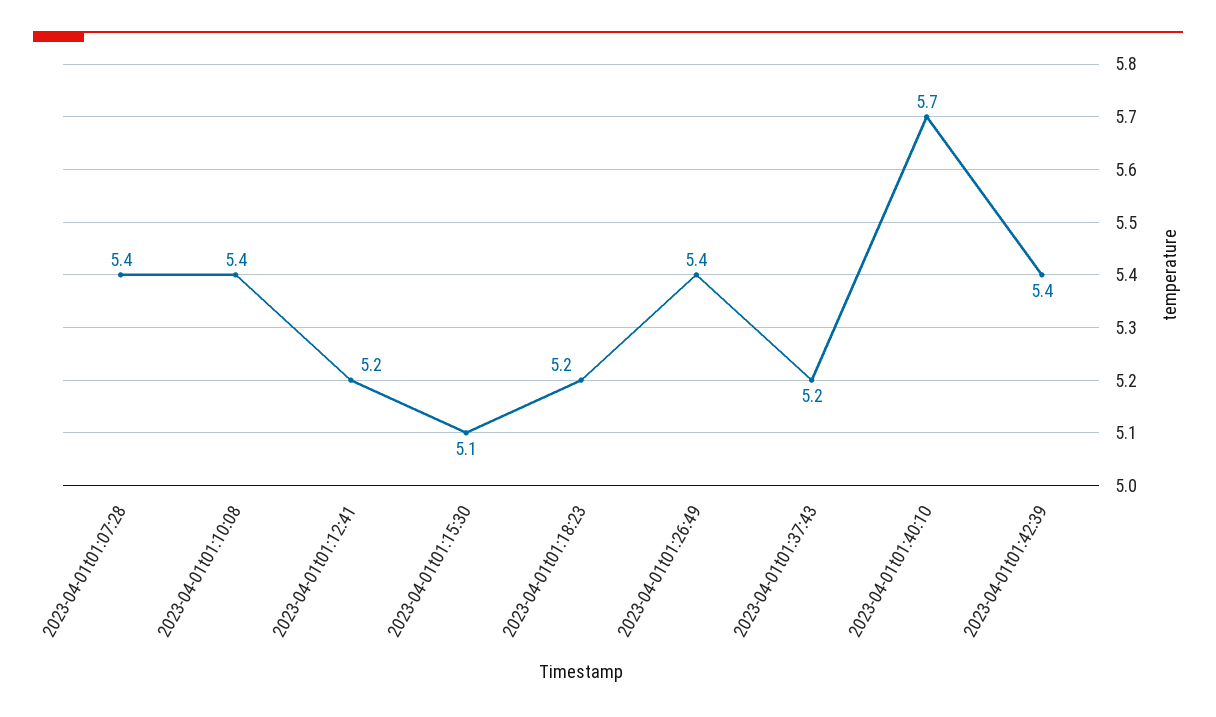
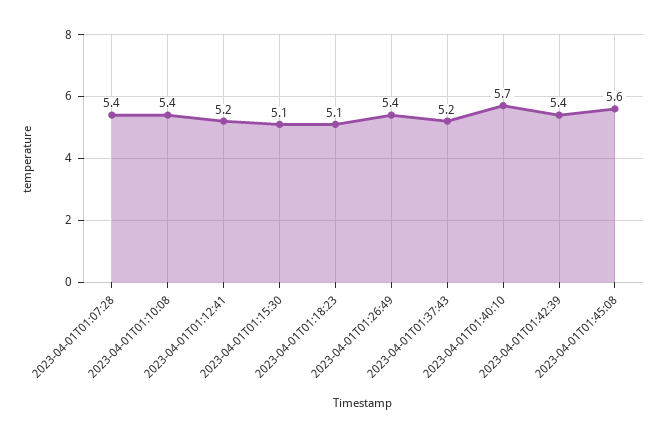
2023-04-01t01:18:23: 5.2 -> 5.1
2023-04-01T01:45:08: none -> 5.6

